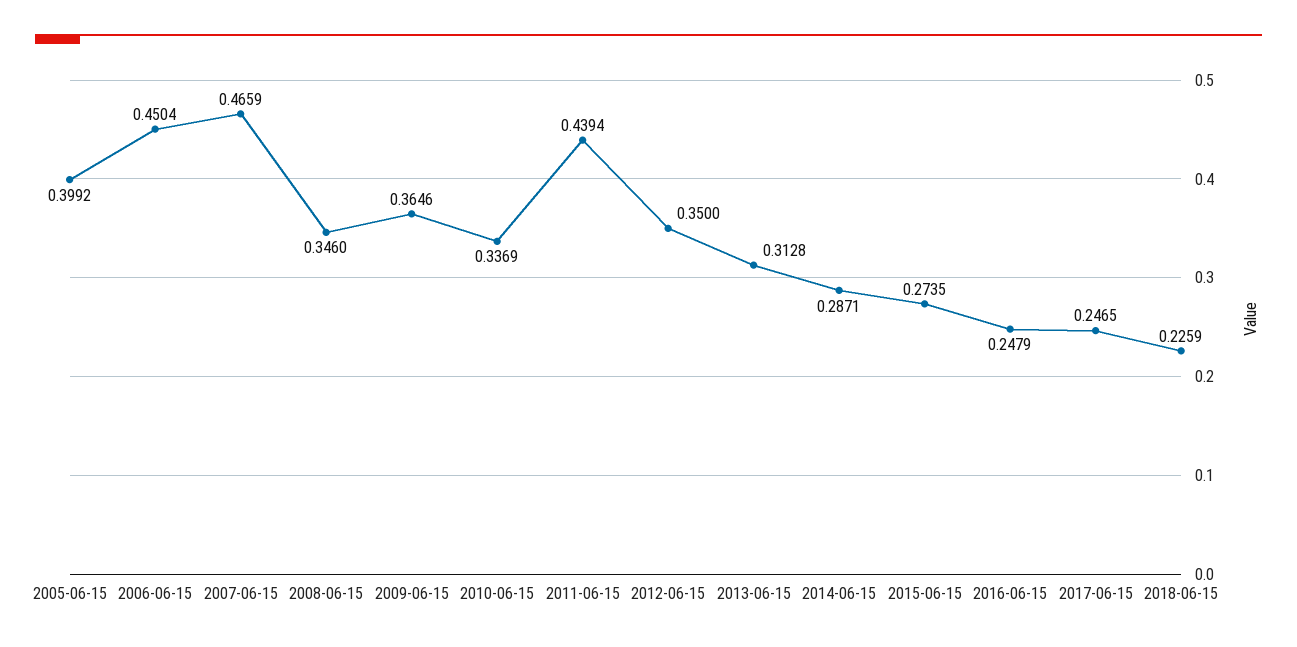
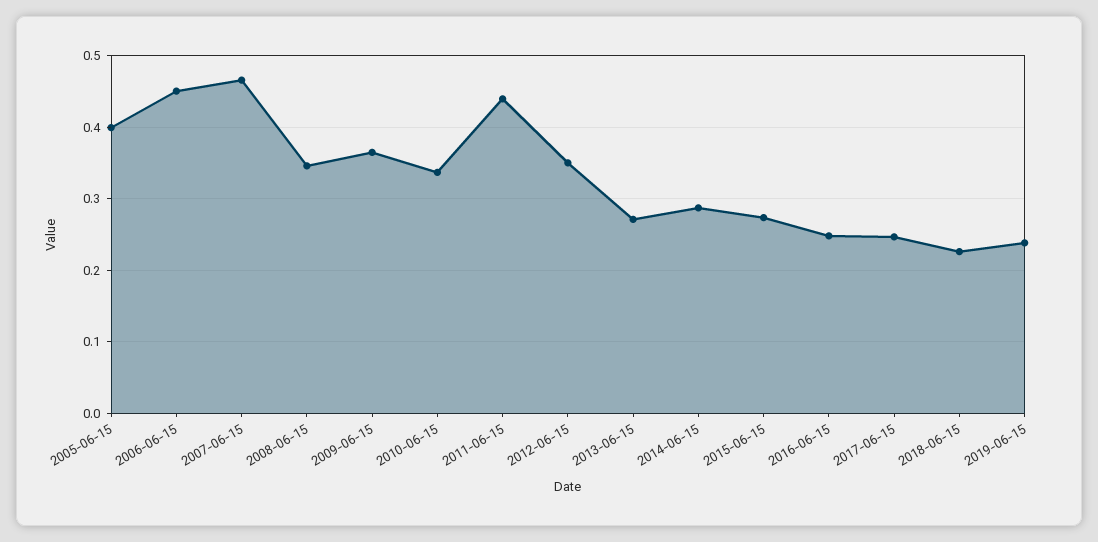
2013-06-15: 0.3128 -> 0.27
2019-06-15: none -> 0.24

